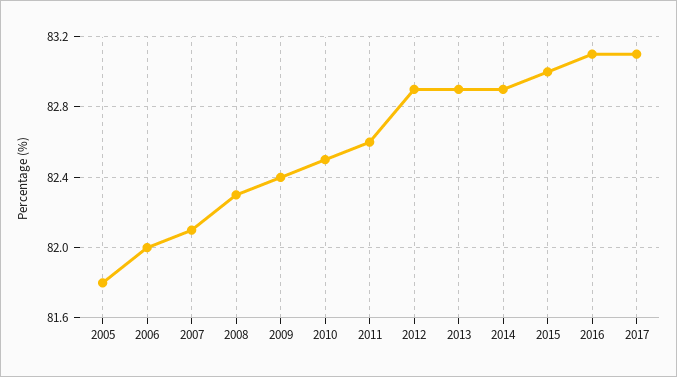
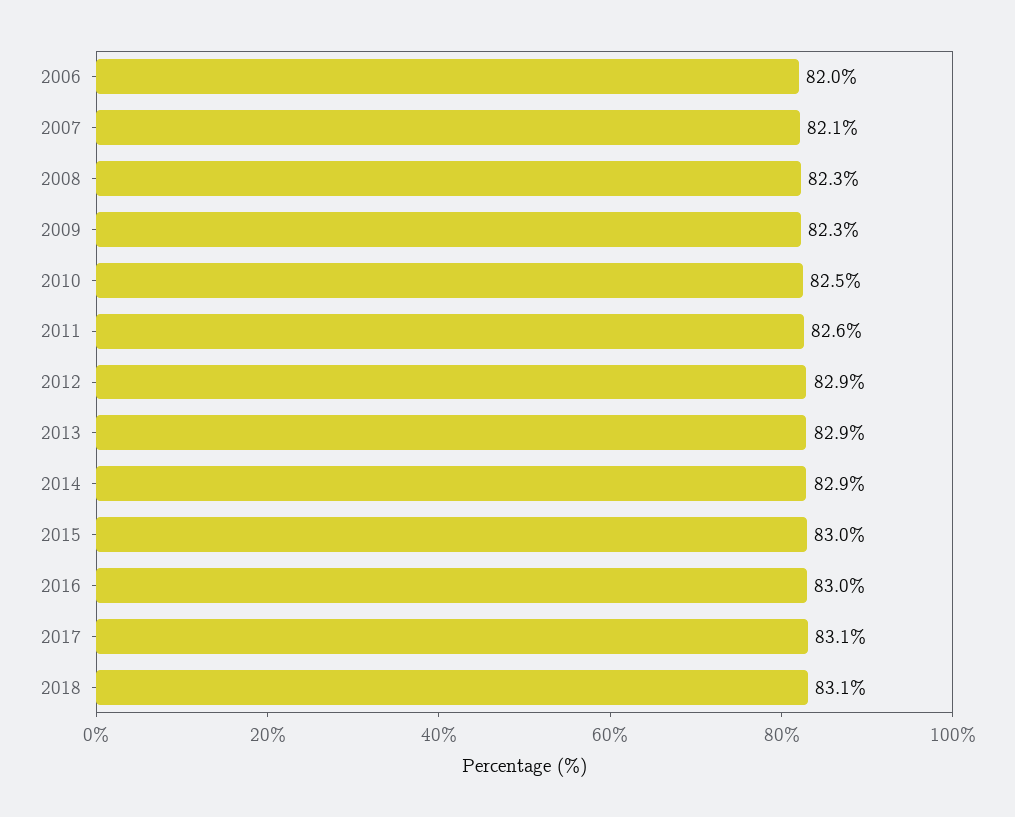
2005: 81.8 -> none
2009: 82.4 -> 82.3
2016: 83.1 -> 83
2018: none -> 83.1

